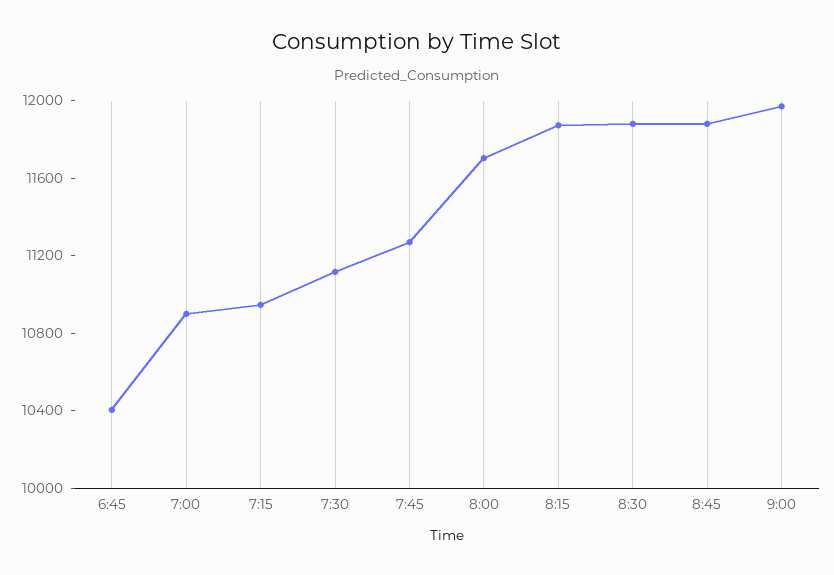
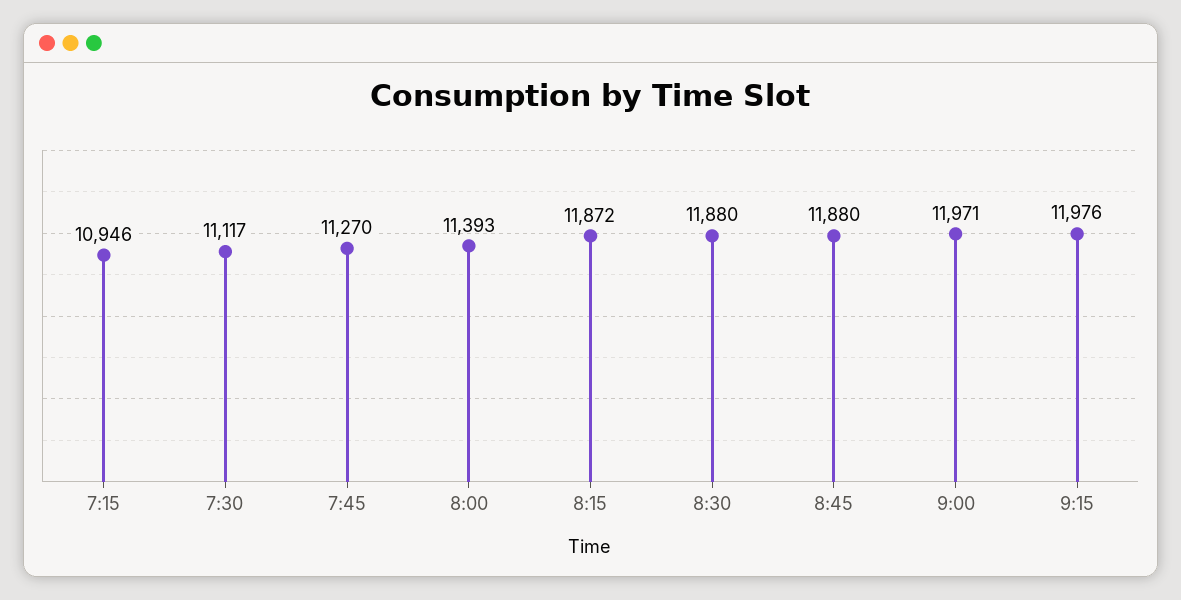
6:45: 10400 -> none
7:00: 10900 -> none
8:00: 11700 -> 11393
9:15: none -> 11976

